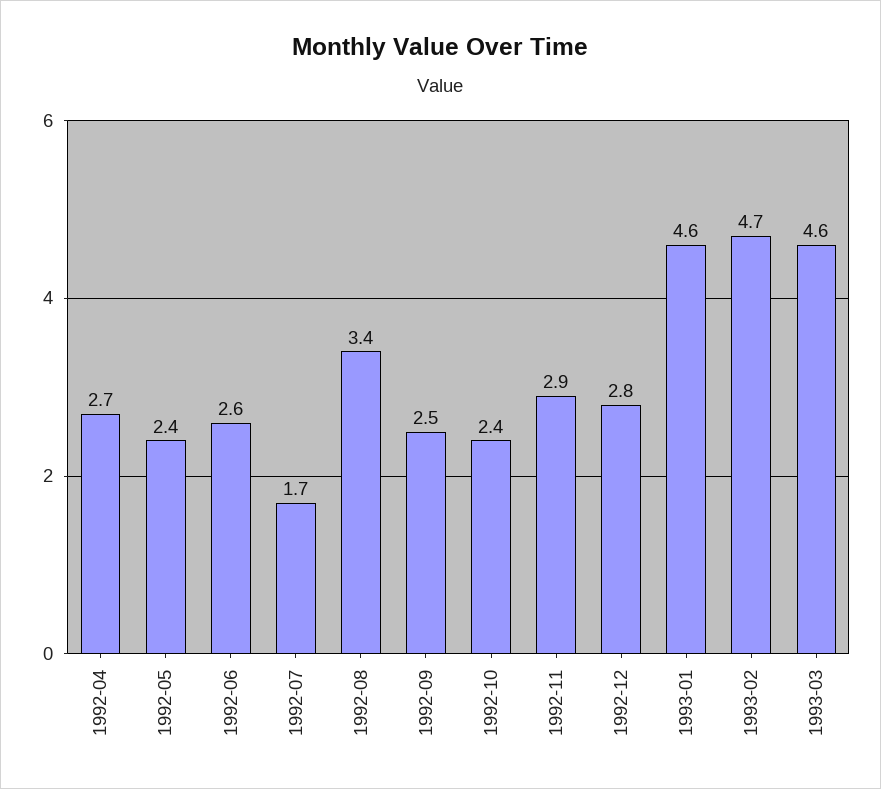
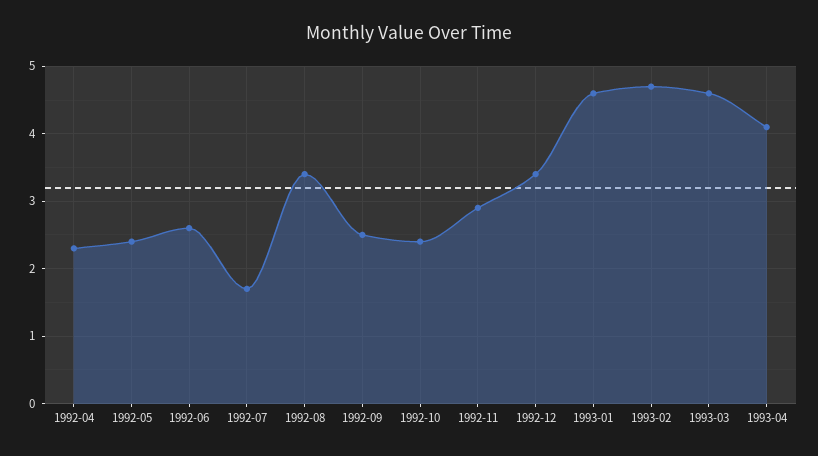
1992-04: 2.7 -> 2.3
1992-12: 2.8 -> 3.4
1993-04: none -> 4.1

